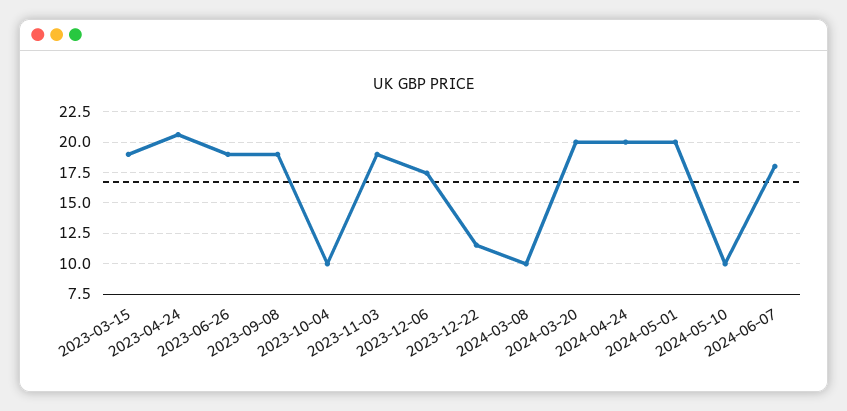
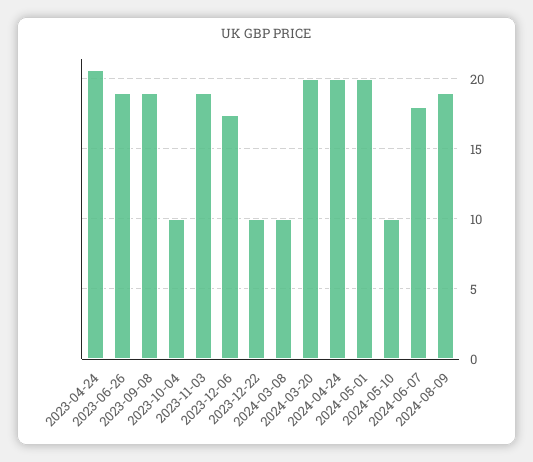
2023-03-15: 19 -> none
2023-12-22: 11.5 -> 10
2024-08-09: none -> 19

